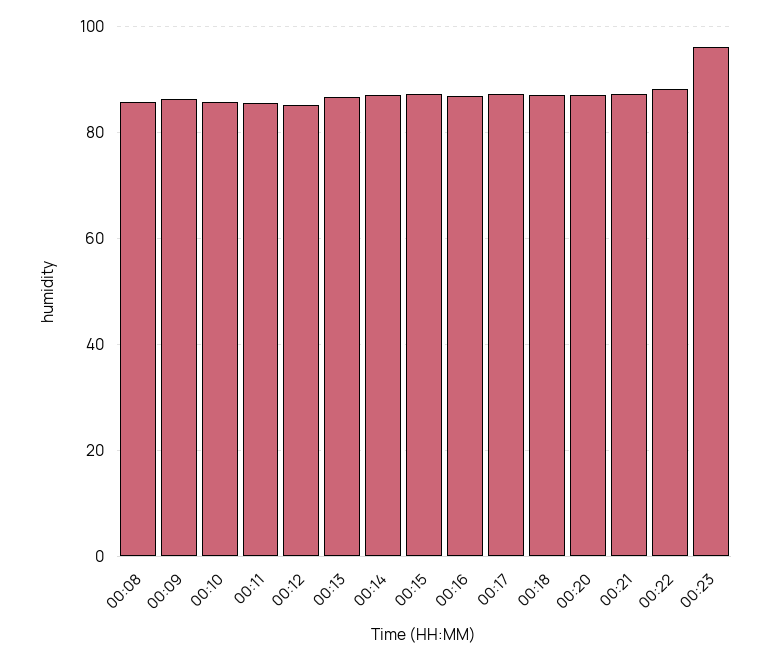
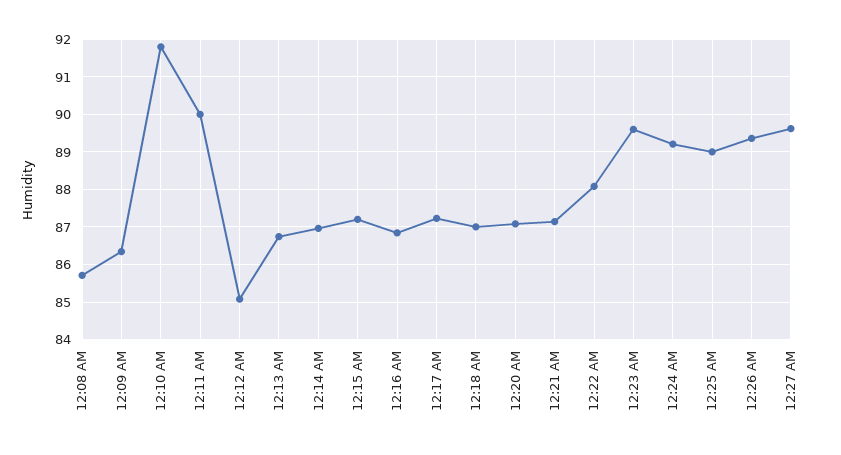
00:10: 86 -> 91.8
00:11: 86 -> 90
00:23: 96 -> 89.6
12:24 AM: none -> 89.2
12:25 AM: none -> 89
12:26 AM: none -> 89.4
12:27 AM: none -> 89.6

